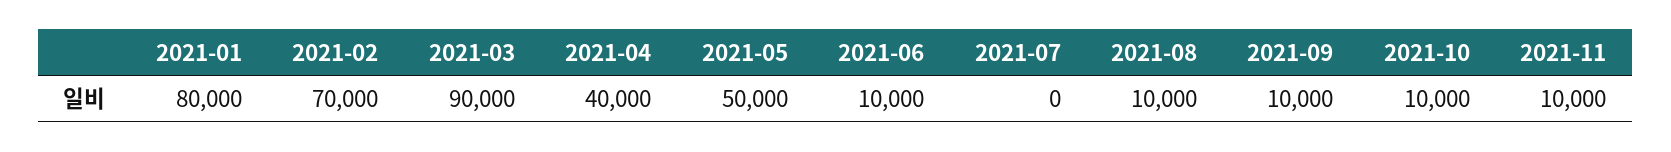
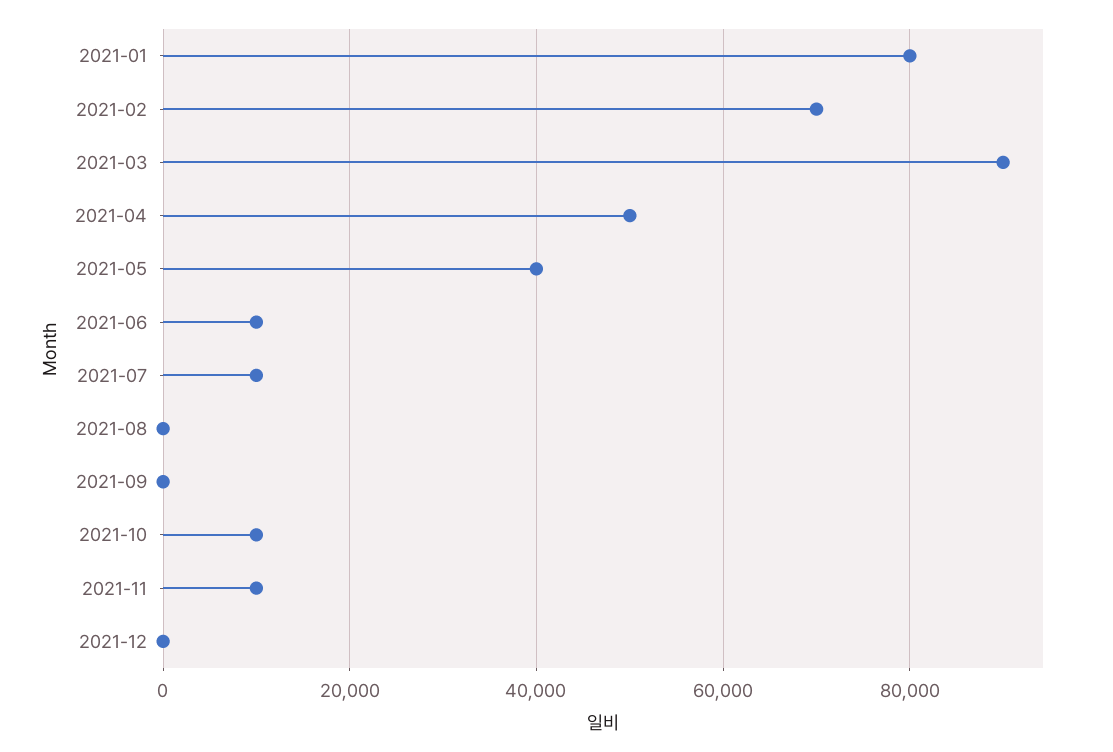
2021-04: 40000 -> 50000
2021-05: 50000 -> 40000
2021-07: 0 -> 10000
2021-08: 10000 -> 0
2021-09: 10000 -> 0
2021-12: none -> 0

